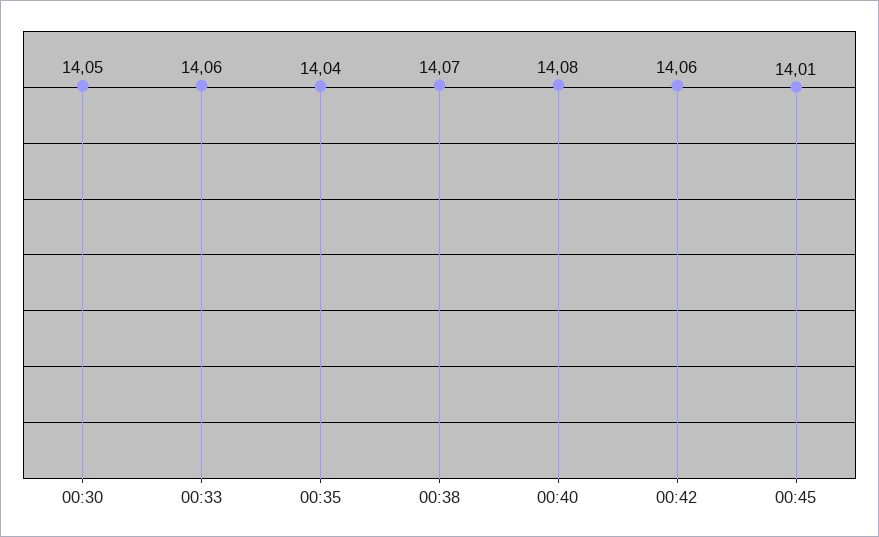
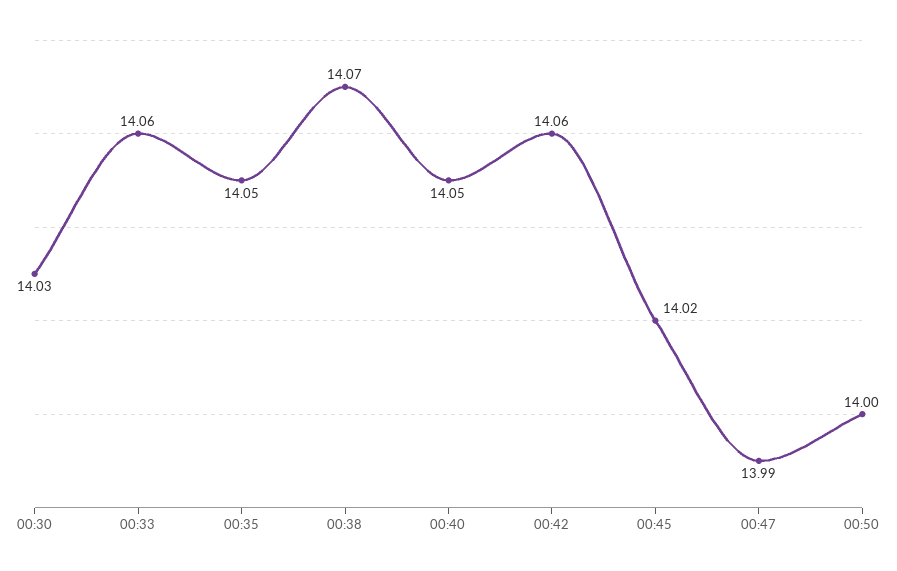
00:30: 14.05 -> 14.03
00:35: 14.04 -> 14.05
00:40: 14.08 -> 14.05
00:45: 14.01 -> 14.02
00:47: none -> 13.99
00:50: none -> 14

